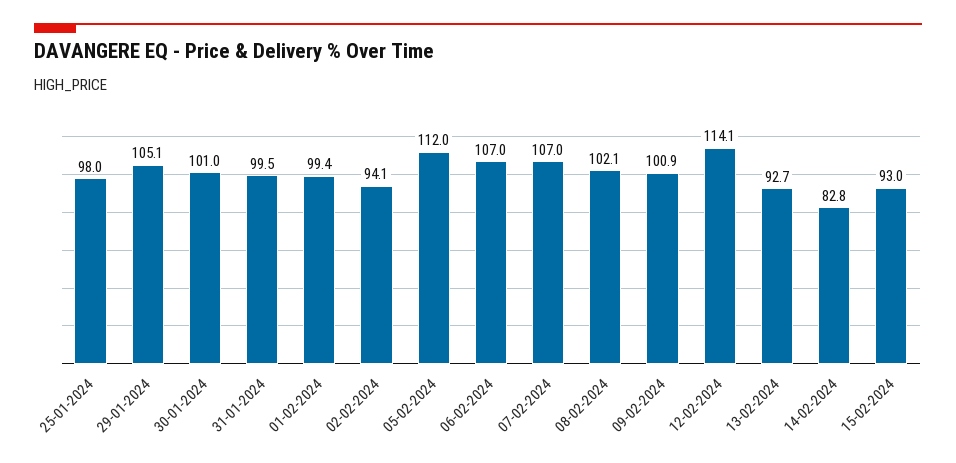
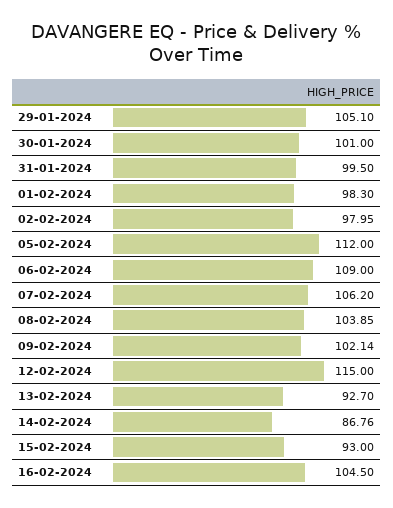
25-01-2024: 98 -> none
01-02-2024: 99.4 -> 98.3
02-02-2024: 94.1 -> 97.95
06-02-2024: 107 -> 109
07-02-2024: 107 -> 106.2
08-02-2024: 102.1 -> 103.85
09-02-2024: 100.9 -> 102.14
12-02-2024: 114.1 -> 115
14-02-2024: 82.8 -> 86.76
16-02-2024: none -> 104.5

